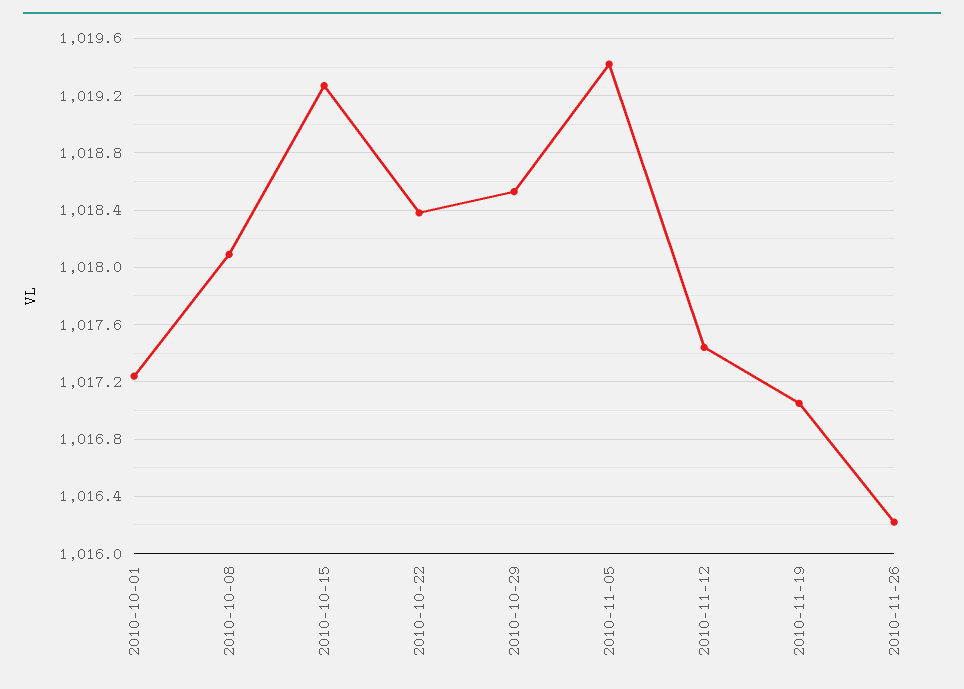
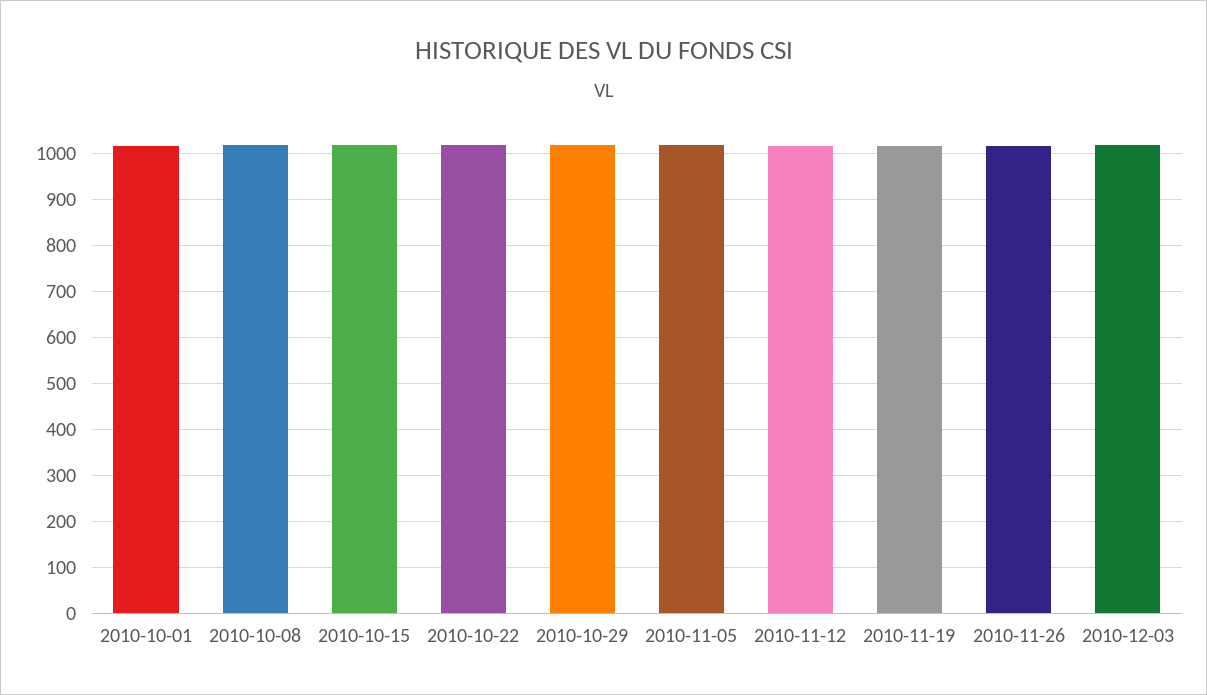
2010-12-03: none -> 1020

